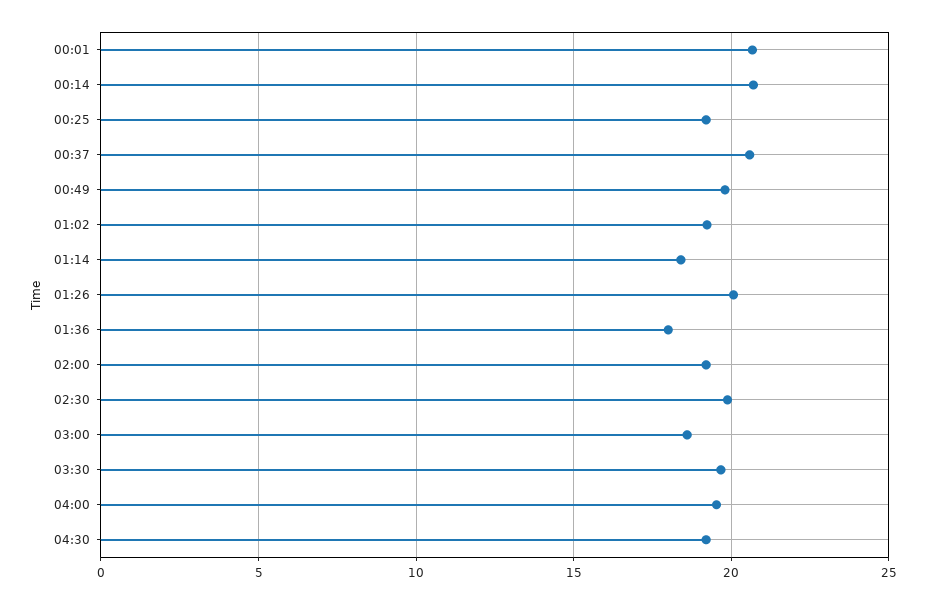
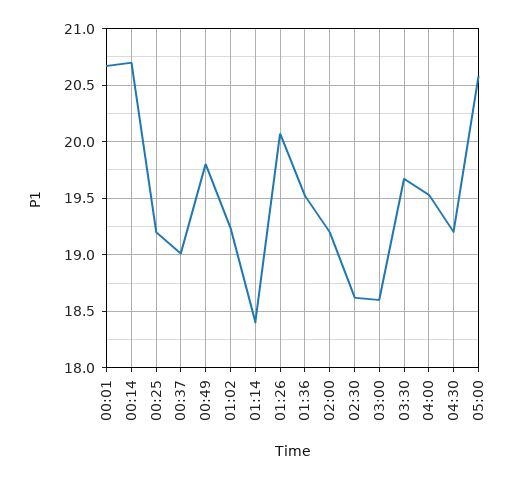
00:37: 20.5 -> 19
01:36: 18 -> 19.5
02:30: 20 -> 18.6
05:00: none -> 20.6

